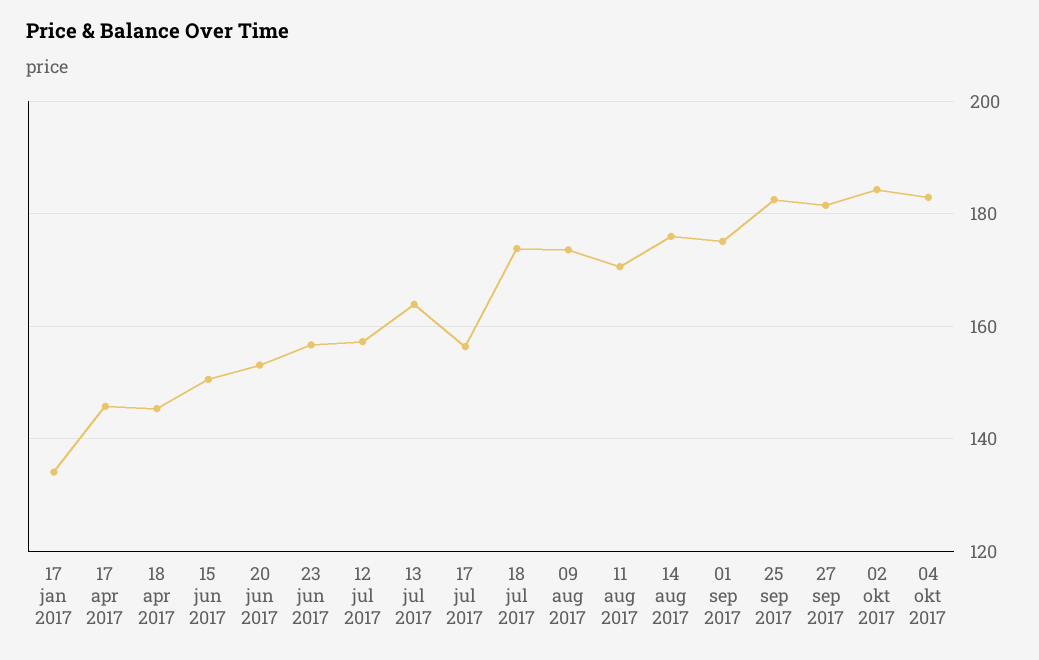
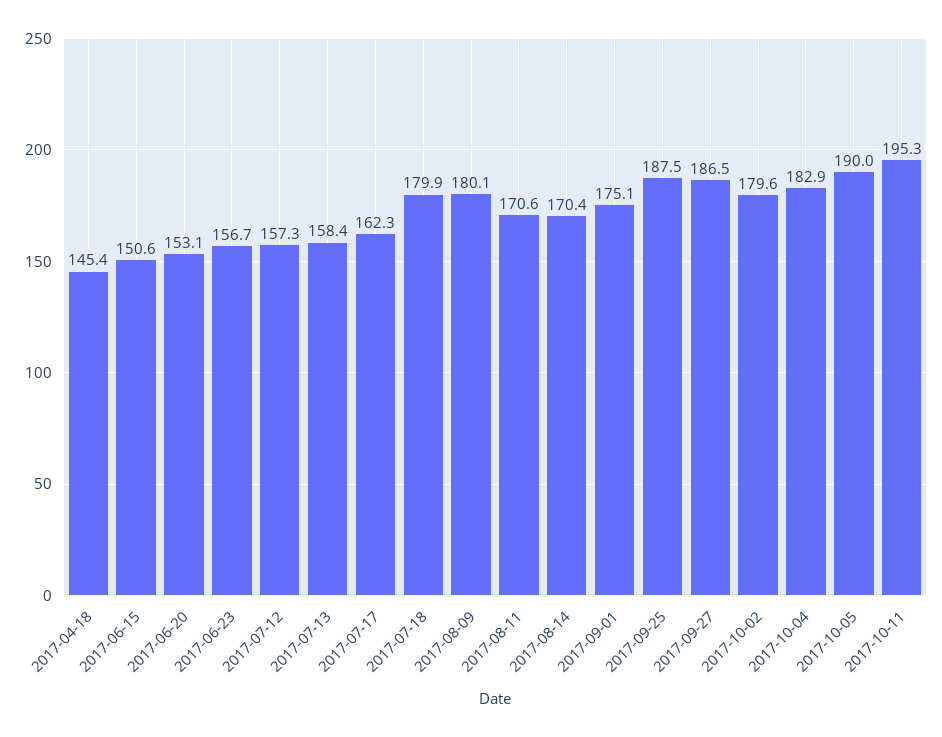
17 jan 2017: 134 -> none
17 apr 2017: 146 -> none
13 jul 2017: 164 -> 158.4
17 jul 2017: 156 -> 162.3
18 jul 2017: 174 -> 179.9
09 aug 2017: 174 -> 180.1
14 aug 2017: 176 -> 170.4
25 sep 2017: 182 -> 187.5
27 sep 2017: 182 -> 186.5
02 okt 2017: 184 -> 179.6
2017-10-05: none -> 190
2017-10-11: none -> 195.3

